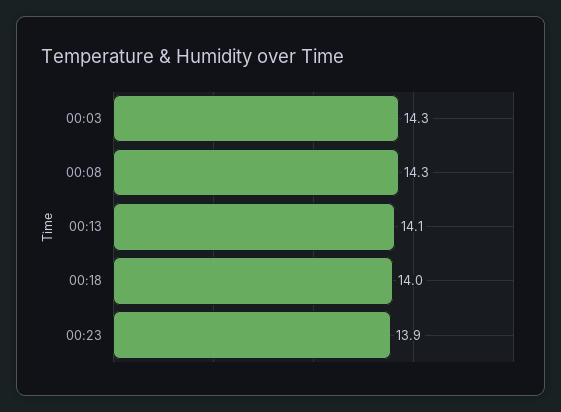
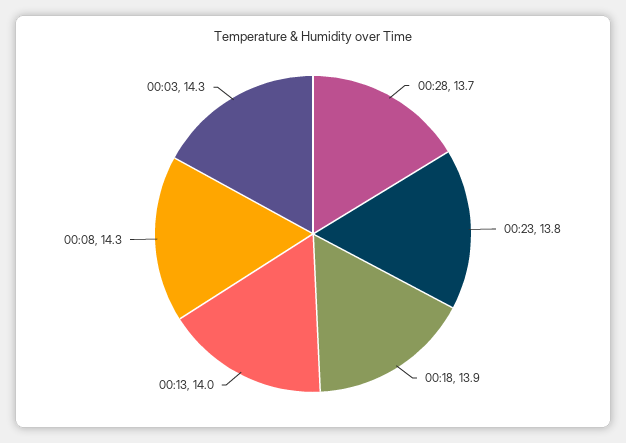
00:13: 14.1 -> 14
00:18: 14 -> 13.9
00:23: 13.9 -> 13.8
00:28: none -> 13.7

